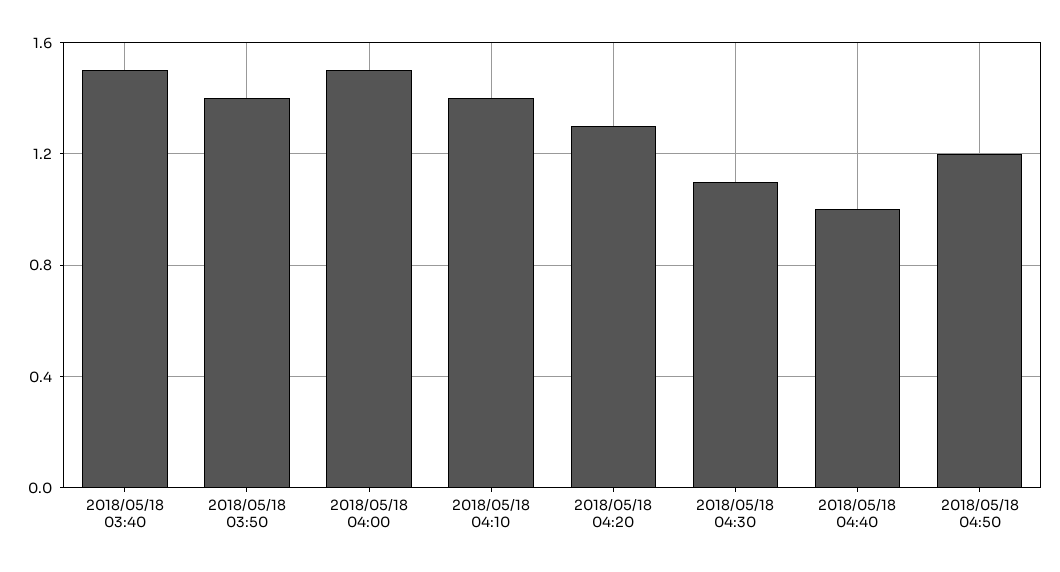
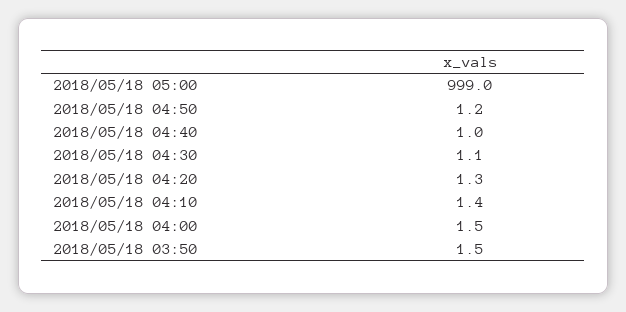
2018/05/18 03:40: 1.5 -> none
2018/05/18 03:50: 1.4 -> 1.5
2018/05/18 05:00: none -> 999

